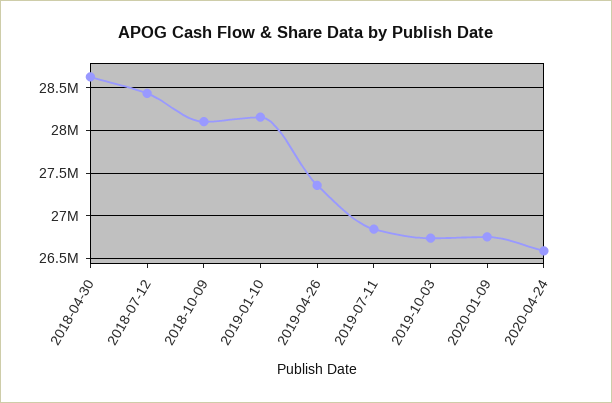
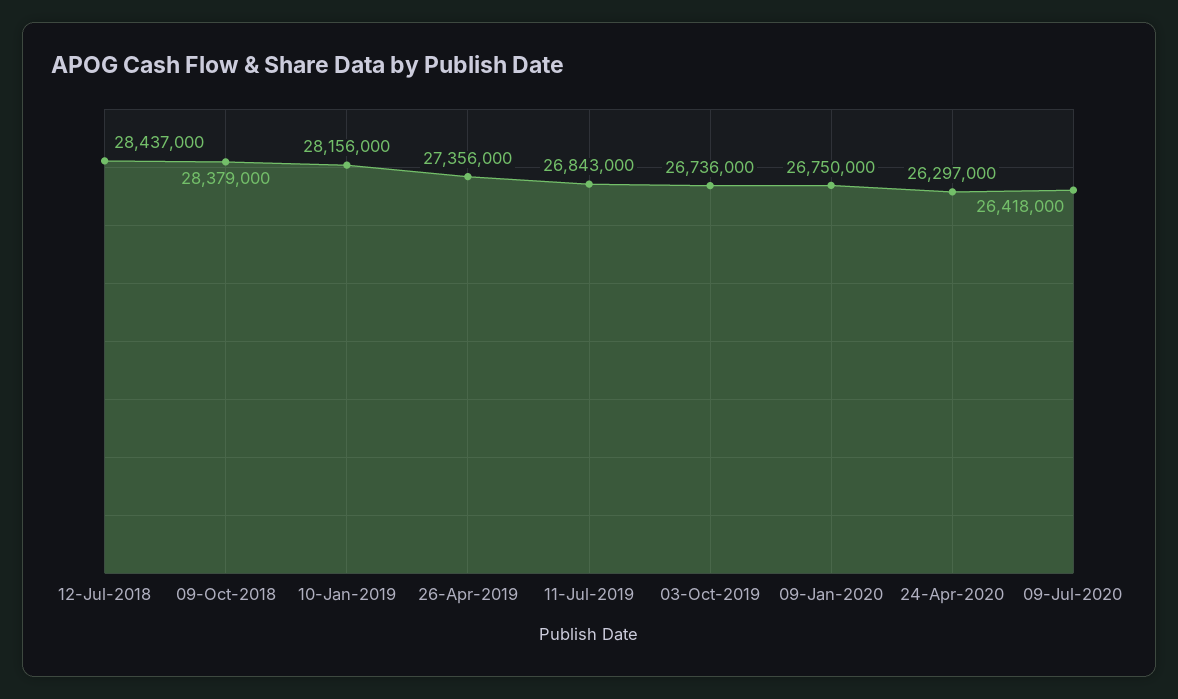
2018-04-30: 28600000 -> none
2018-10-09: 28100000 -> 28379000
2020-04-24: 26600000 -> 26297000
09-Jul-2020: none -> 26418000

